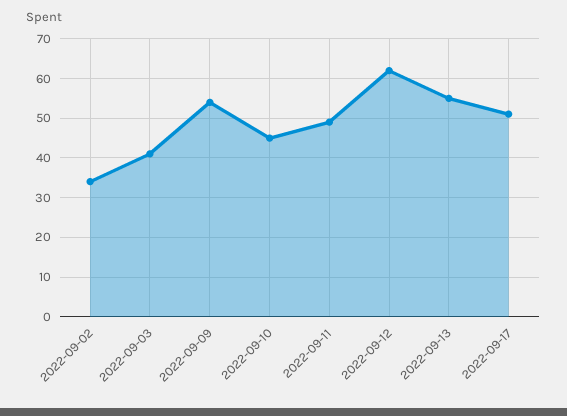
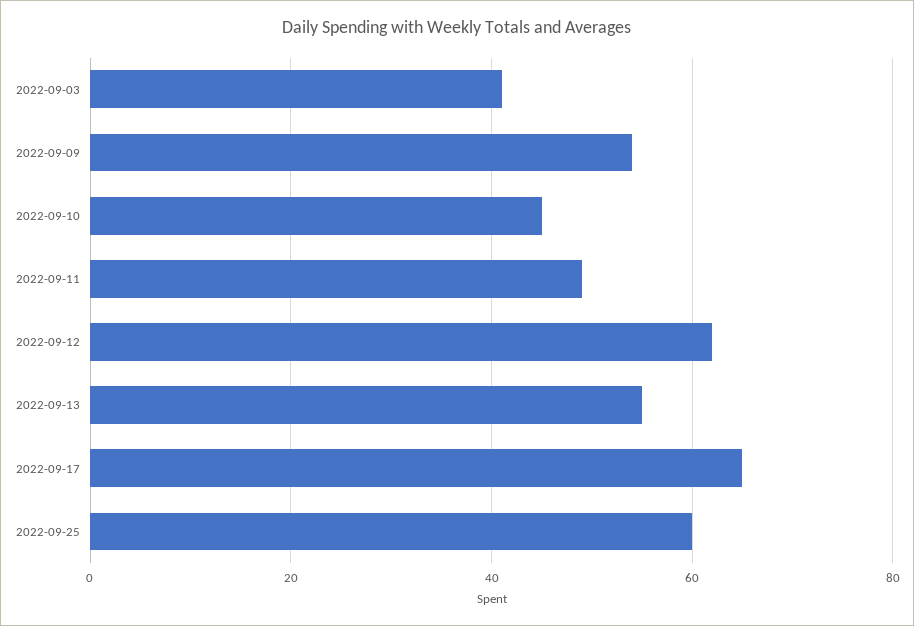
2022-09-02: 35 -> none
2022-09-17: 50 -> 65
2022-09-25: none -> 60

